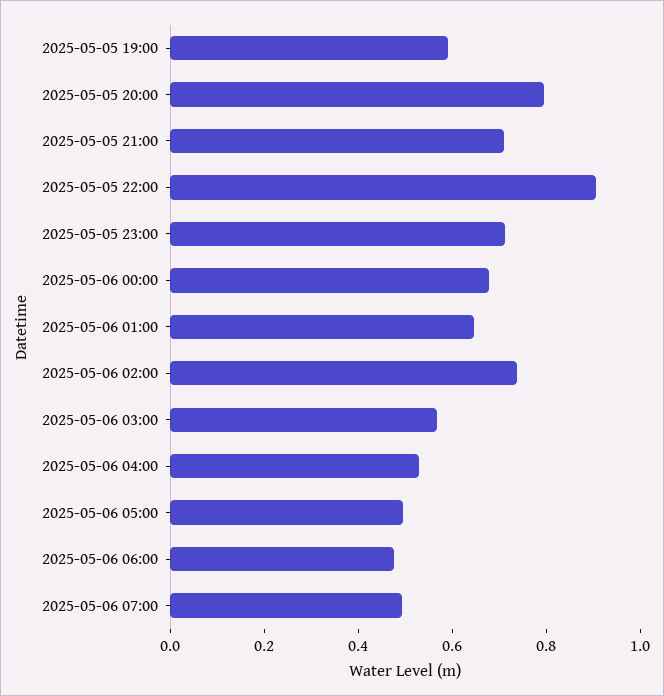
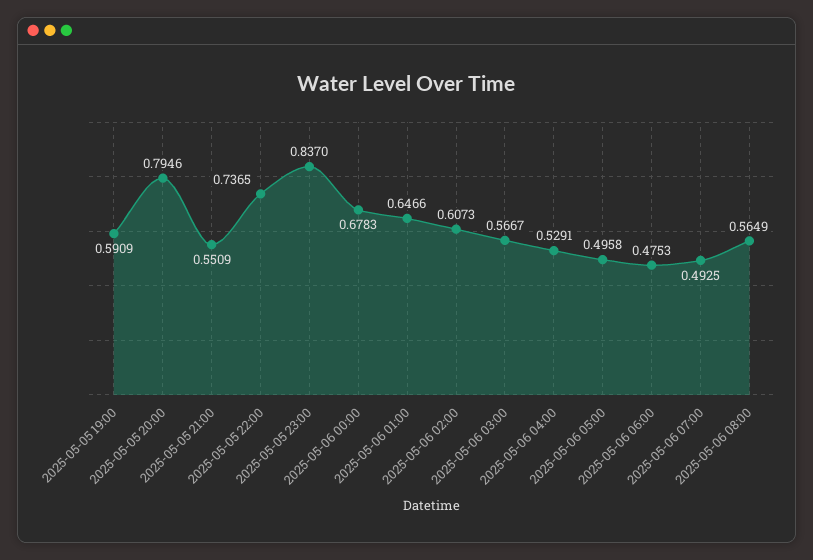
2025-05-05 21:00: 0.7 -> 0.5509
2025-05-05 22:00: 0.9 -> 0.7365
2025-05-05 23:00: 0.7 -> 0.837
2025-05-06 02:00: 0.75 -> 0.6073
2025-05-06 08:00: none -> 0.5649

